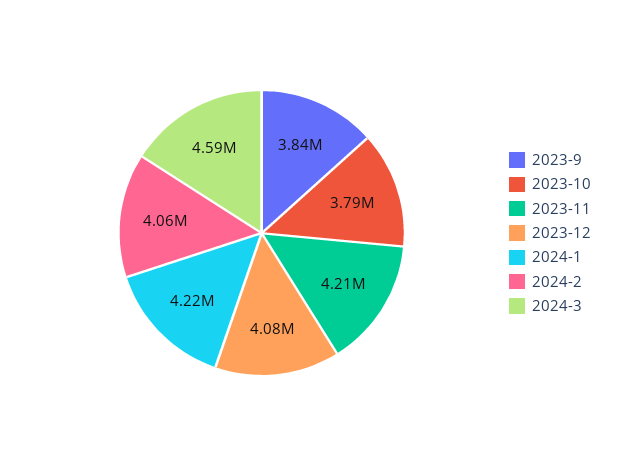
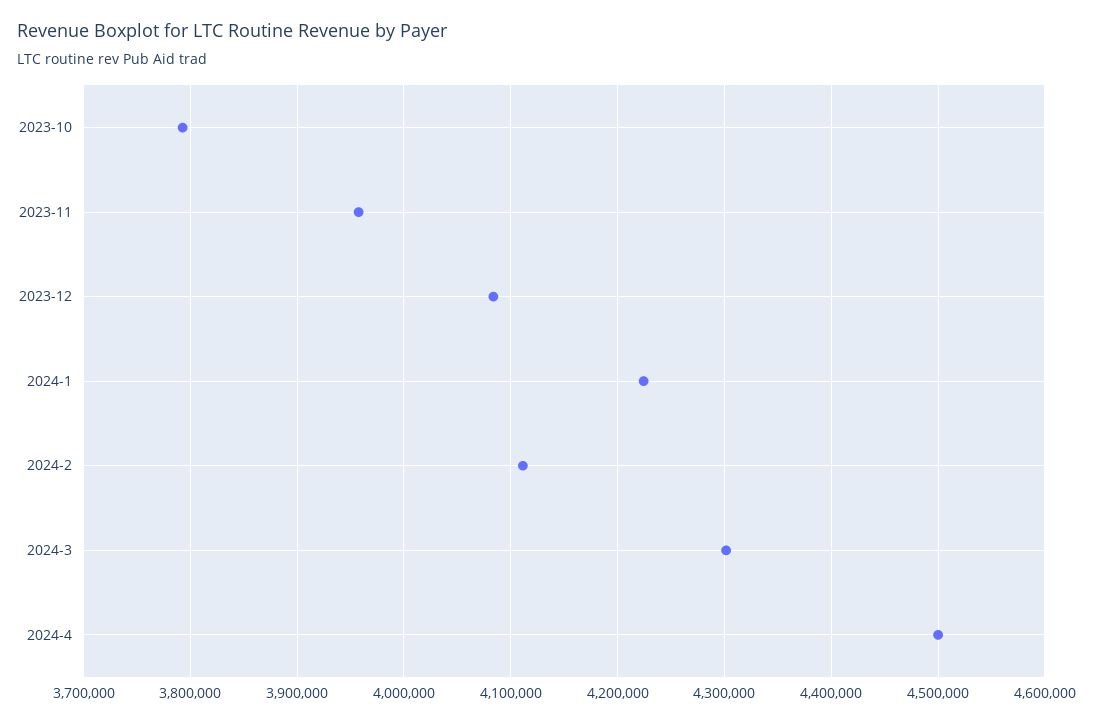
2023-9: 3840000 -> none
2023-11: 4210000 -> 3960000
2024-2: 4060000 -> 4110000
2024-3: 4590000 -> 4300000
2024-4: none -> 4500000

